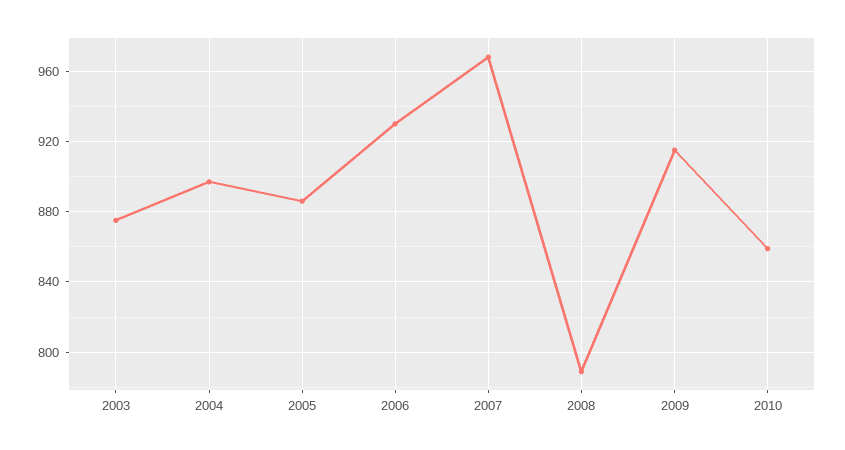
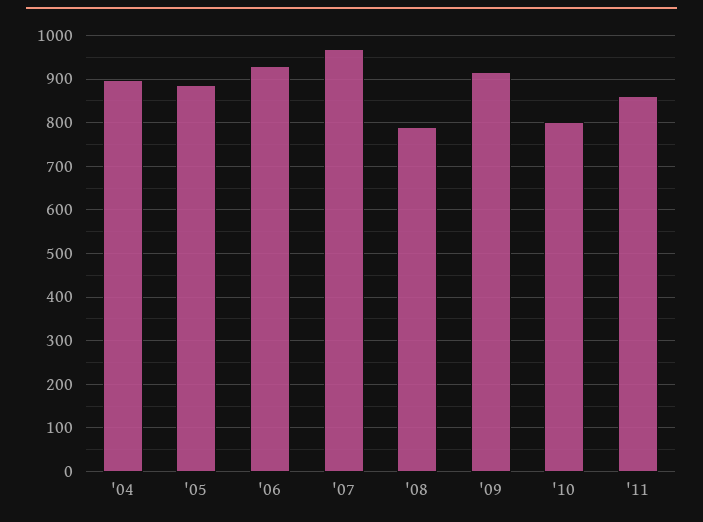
2003: 875 -> none
2010: 860 -> 800
'11: none -> 860

